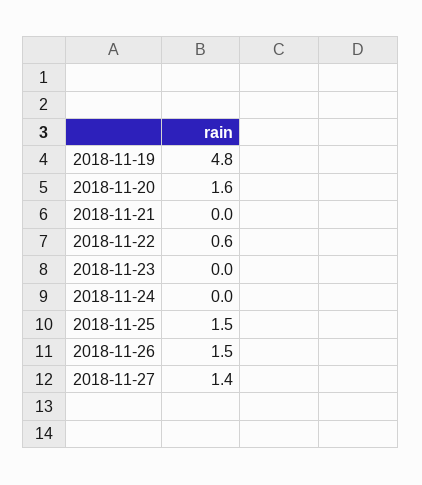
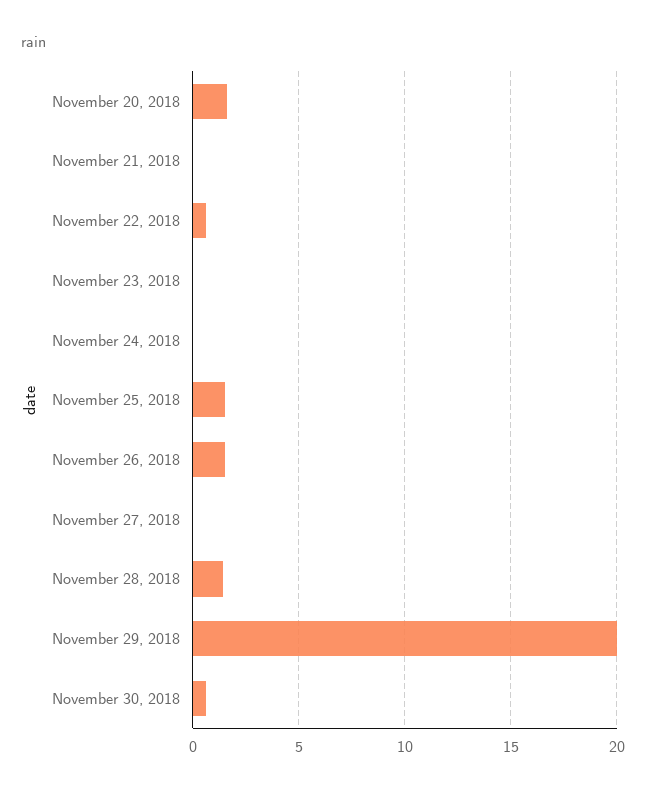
2018-11-19: 4.8 -> none
2018-11-27: 1.4 -> 0
November 28, 2018: none -> 1.5
November 29, 2018: none -> 20
November 30, 2018: none -> 0.5

